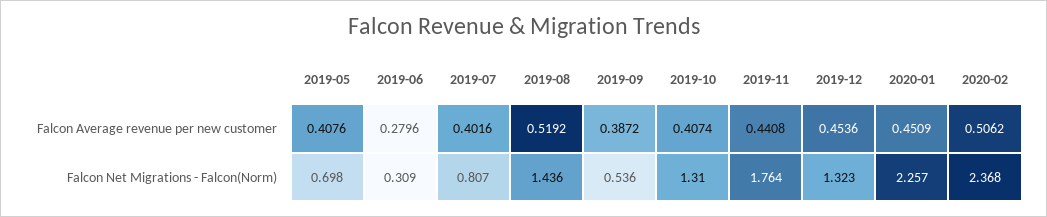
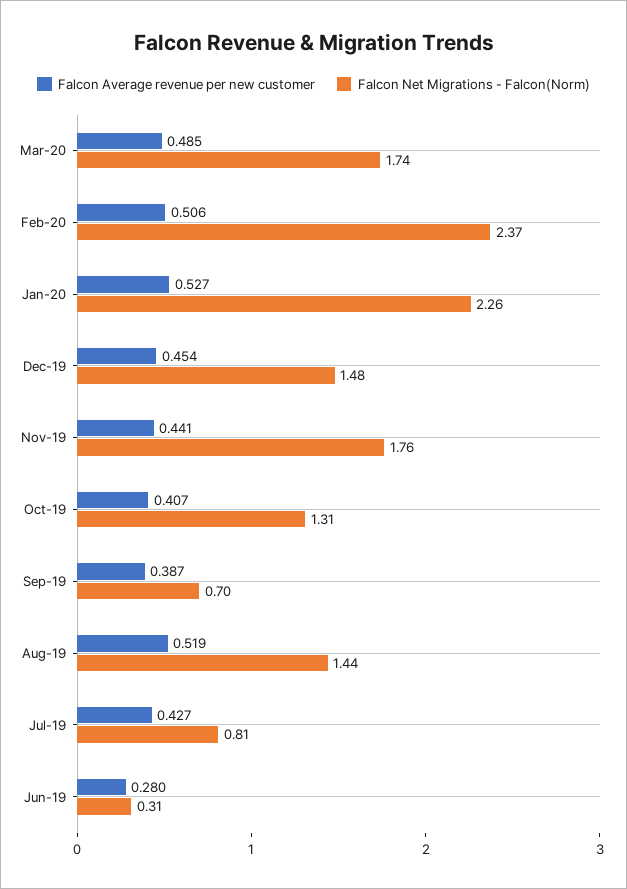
Falcon Average revenue per new customer, 2019-05: 0.4076 -> none
Falcon Average revenue per new customer, 2019-07: 0.4016 -> 0.427
Falcon Average revenue per new customer, 2020-01: 0.4509 -> 0.527
Falcon Net Migrations - Falcon(Norm), 2019-05: 0.698 -> none
Falcon Net Migrations - Falcon(Norm), 2019-09: 0.536 -> 0.7
Falcon Net Migrations - Falcon(Norm), 2019-12: 1.323 -> 1.48
Falcon Average revenue per new customer, Mar-20: none -> 0.485
Falcon Net Migrations - Falcon(Norm), Mar-20: none -> 1.74

